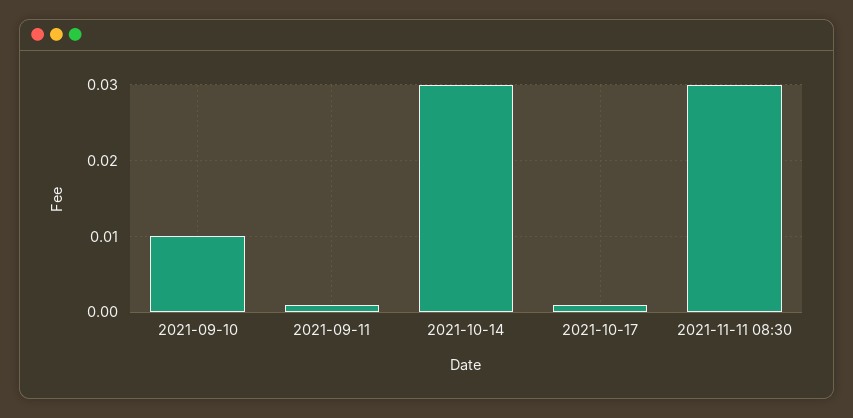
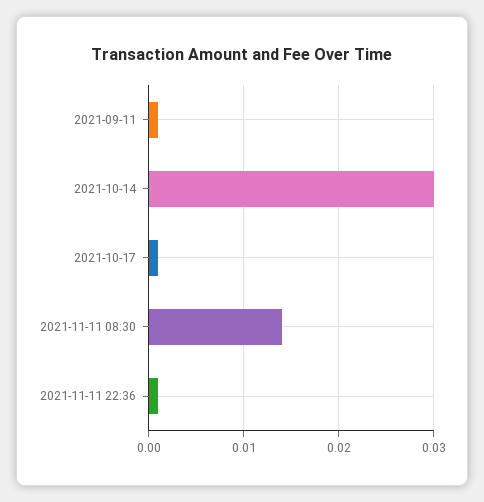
2021-09-10: 0.01 -> none
2021-11-11 08:30: 0.03 -> 0.014
2021-11-11 22:36: none -> 0.001

